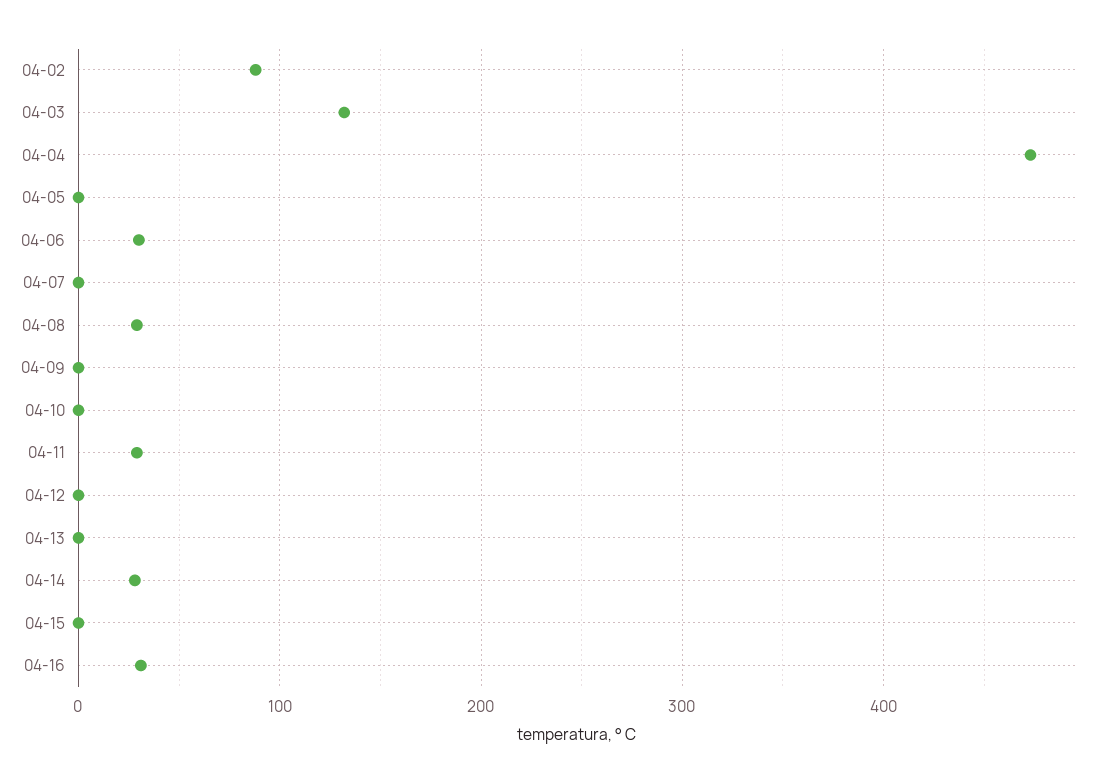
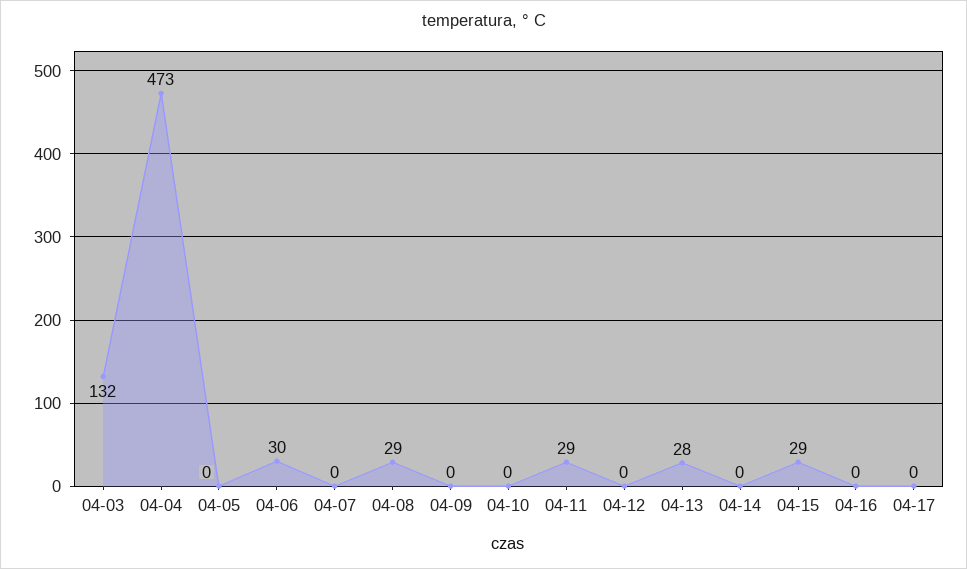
04-02: 90 -> none
04-13: 0 -> 28
04-14: 30 -> 0
04-15: 0 -> 29
04-16: 30 -> 0
04-17: none -> 0

